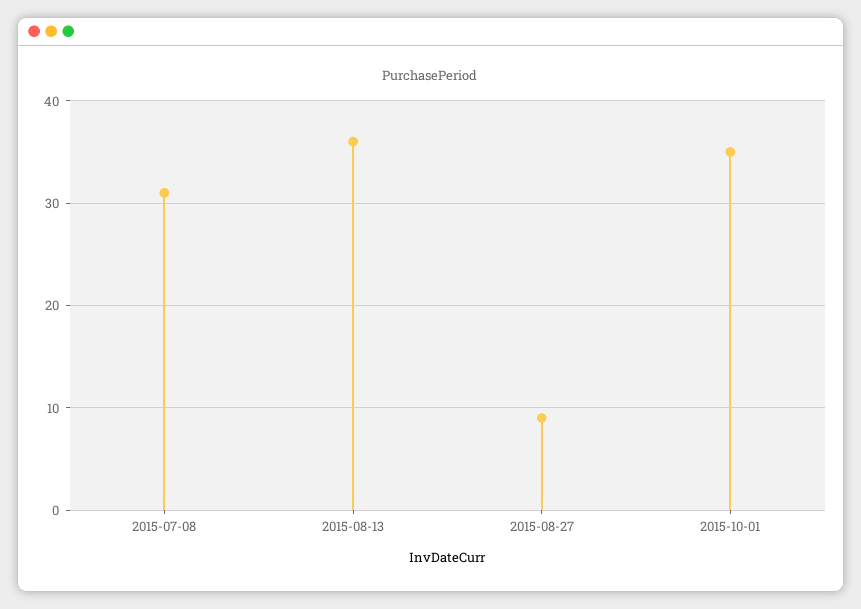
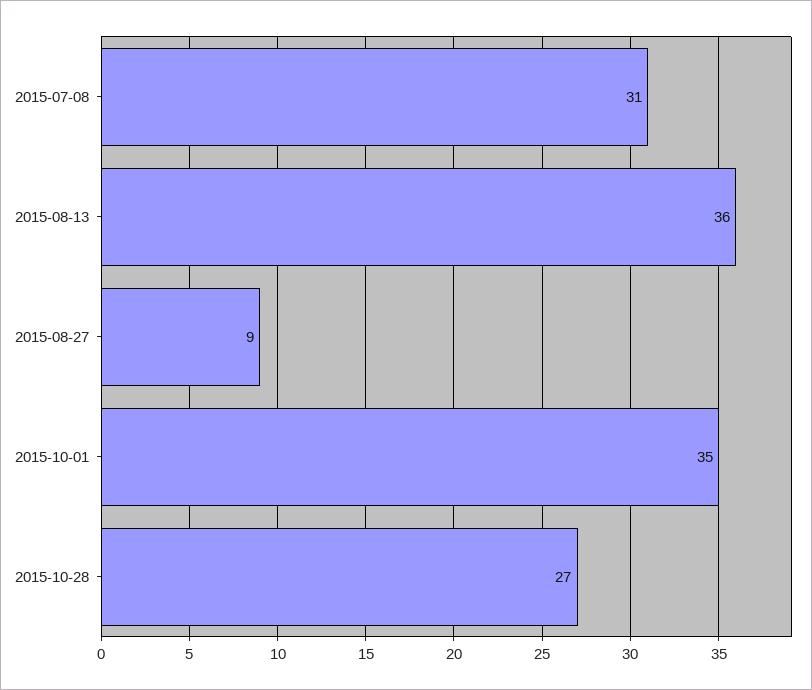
2015-10-28: none -> 27

